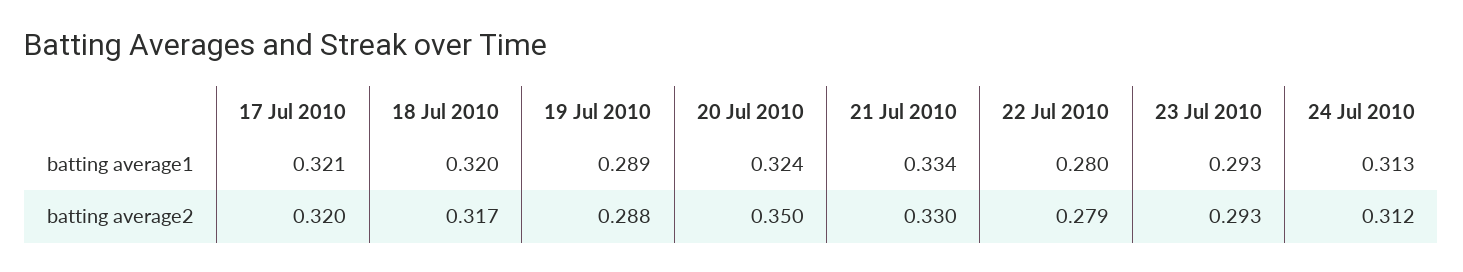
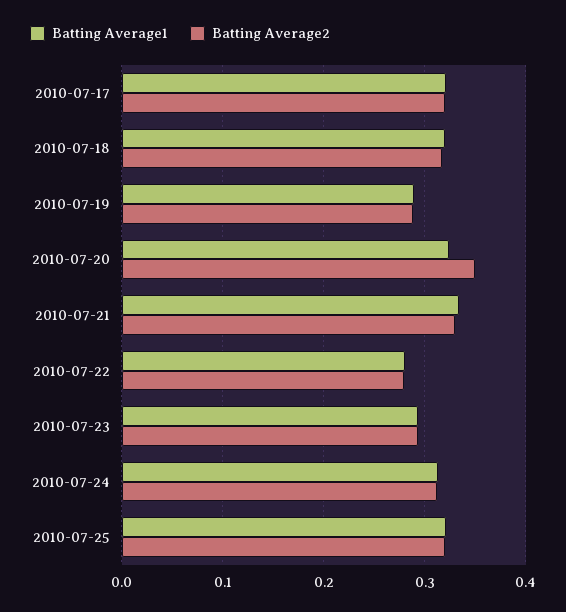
batting average1, 2010-07-25: none -> 0.32
batting average2, 2010-07-25: none -> 0.32

